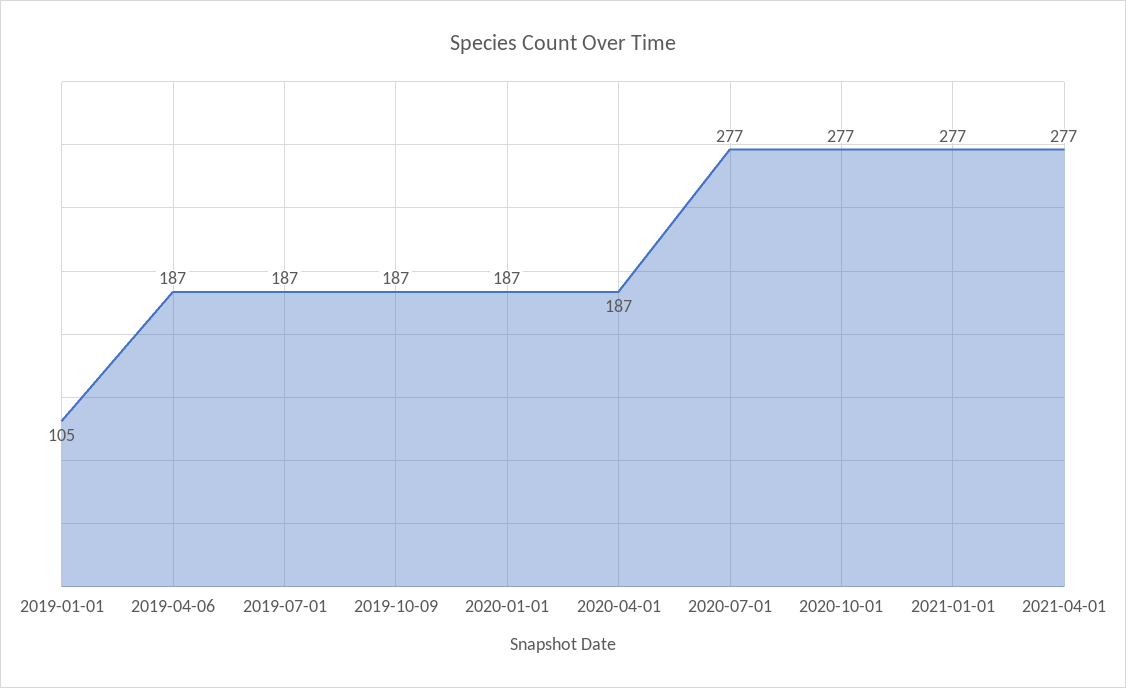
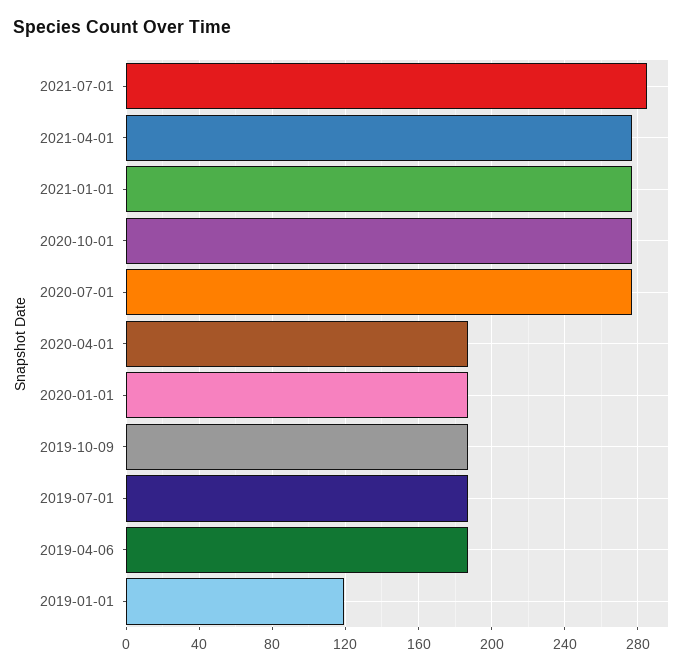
2019-01-01: 105 -> 120
2021-07-01: none -> 285

